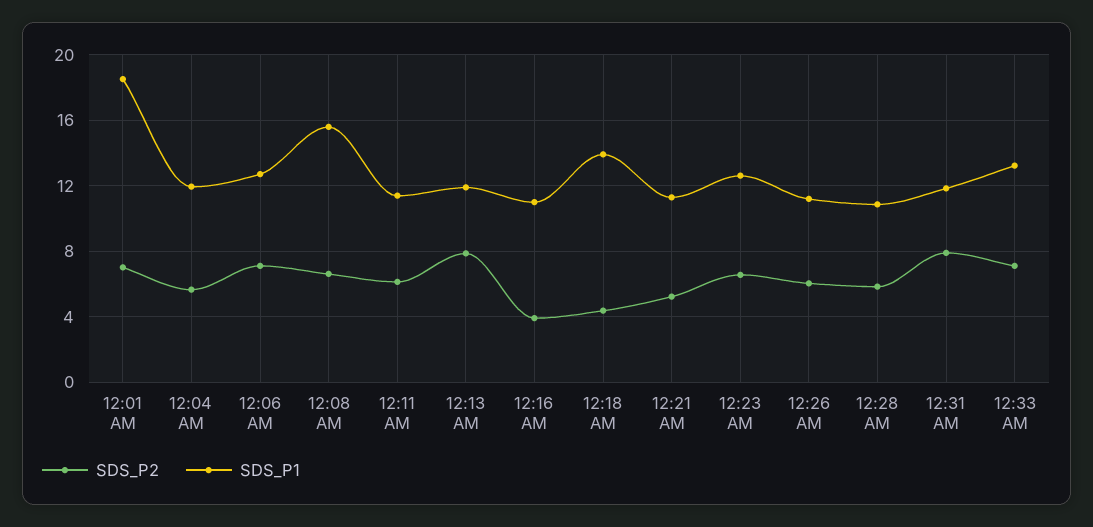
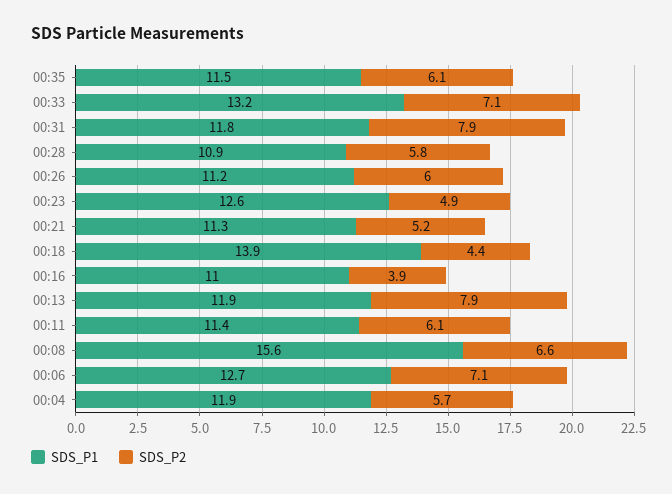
SDS_P2, 12:01 AM: 7 -> none
SDS_P1, 12:01 AM: 18.5 -> none
SDS_P2, 12:23 AM: 6.5 -> 4.9
SDS_P1, 00:35: none -> 11.5
SDS_P2, 00:35: none -> 6.1

